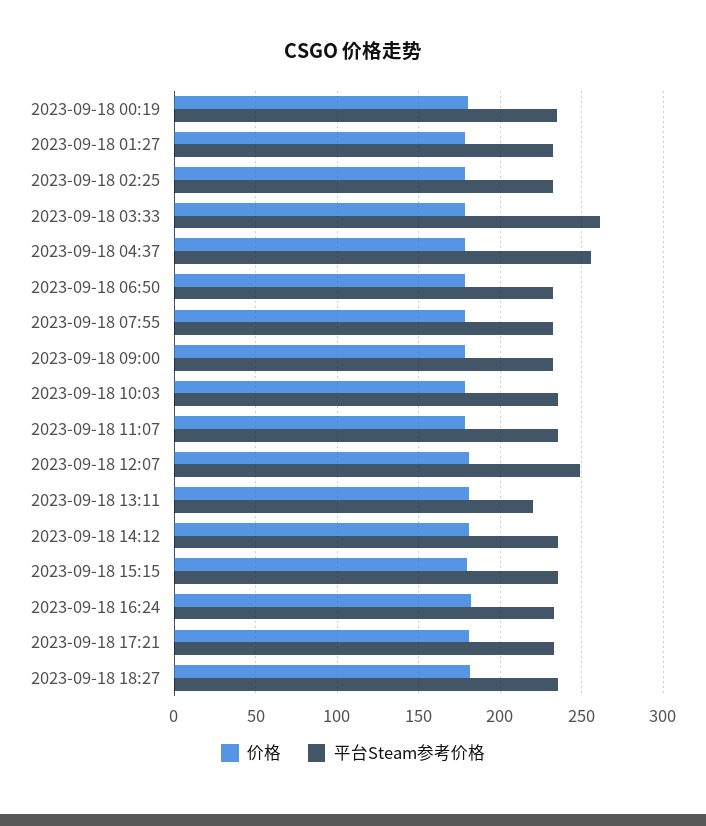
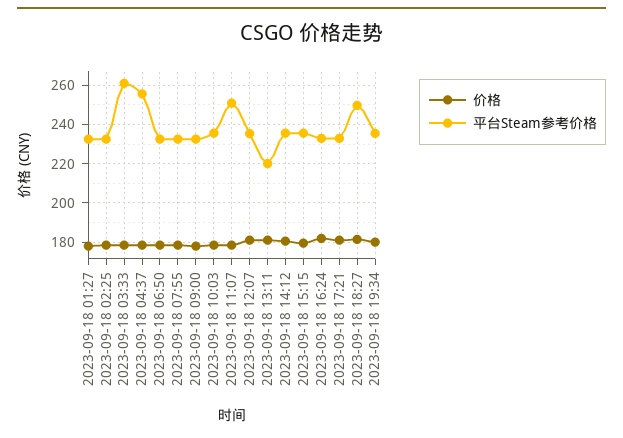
价格, 2023-09-18 00:19: 180 -> none
平台Steam参考价格, 2023-09-18 00:19: 235 -> none
平台Steam参考价格, 2023-09-18 11:07: 235 -> 250
平台Steam参考价格, 2023-09-18 12:07: 250 -> 235
平台Steam参考价格, 2023-09-18 18:27: 235 -> 250
价格, 2023-09-18 19:34: none -> 180
平台Steam参考价格, 2023-09-18 19:34: none -> 235

